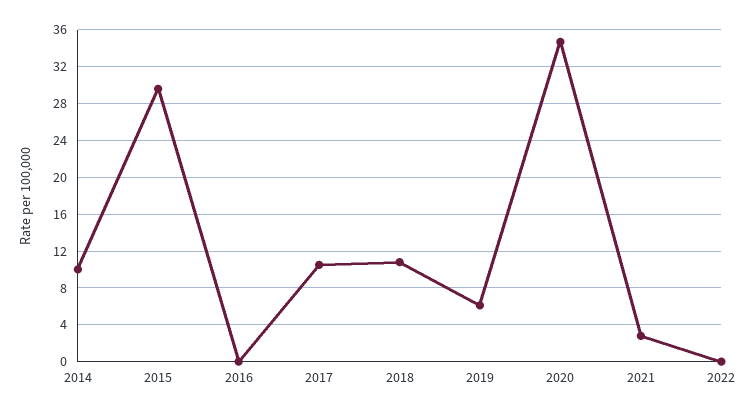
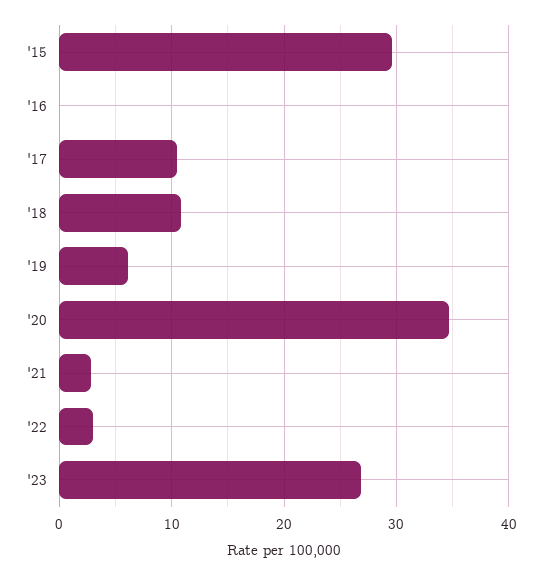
2014: 10 -> none
2022: 0 -> 3
'23: none -> 27

